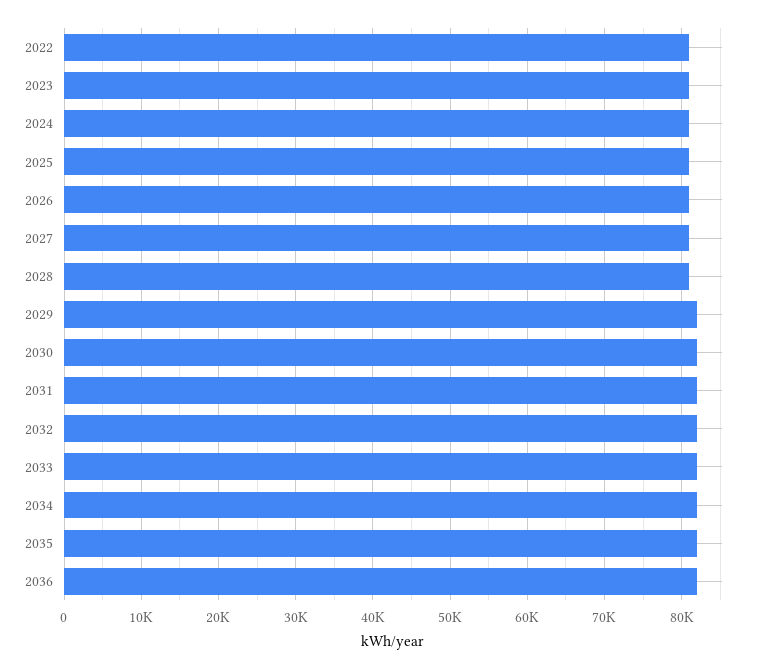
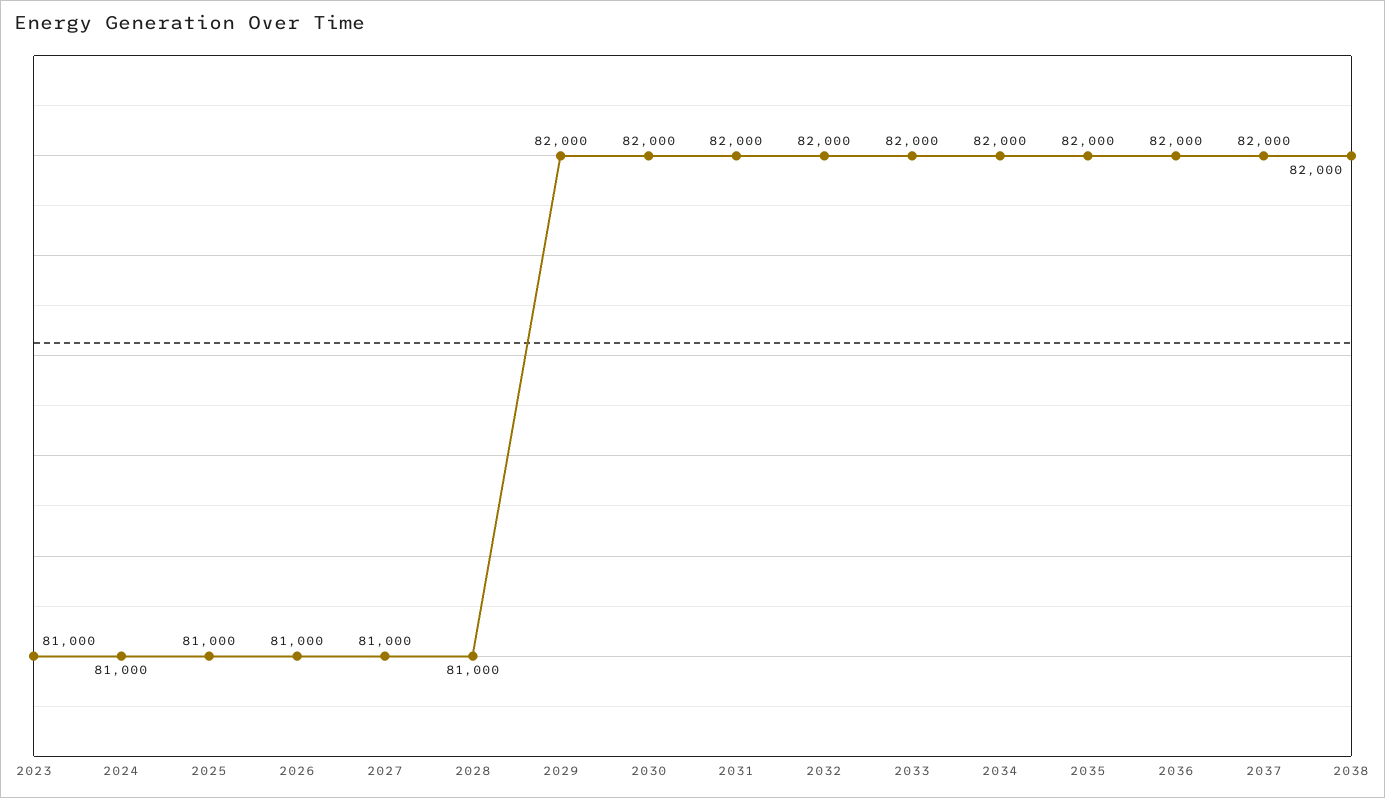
2022: 81000 -> none
2037: none -> 82000
2038: none -> 82000

